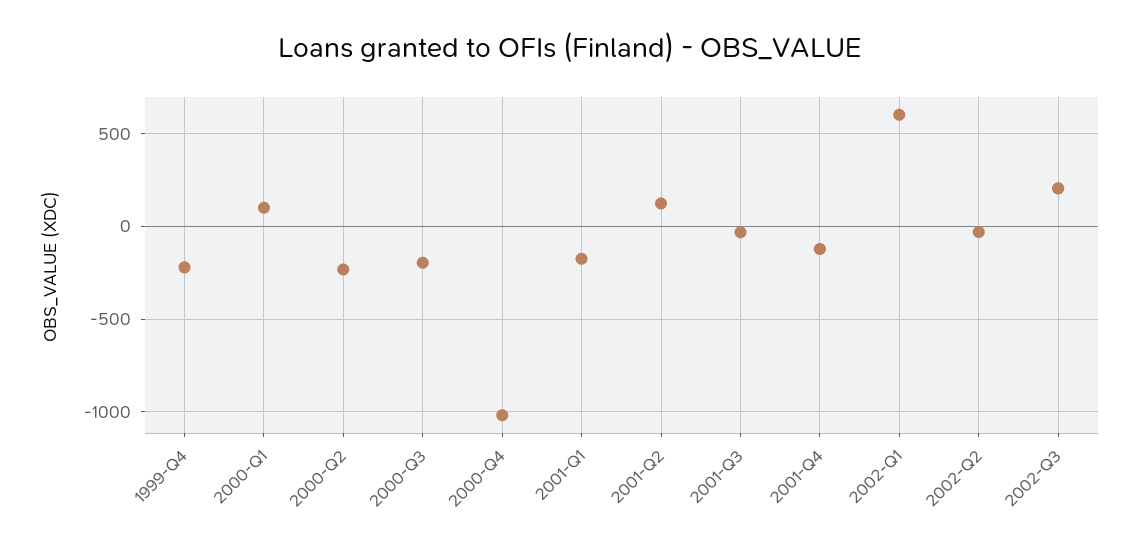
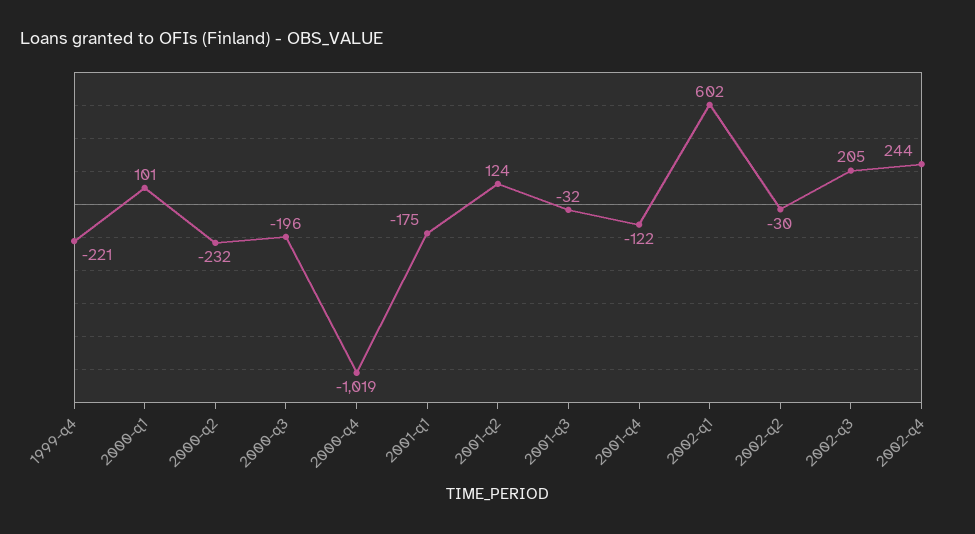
2002-q4: none -> 244

